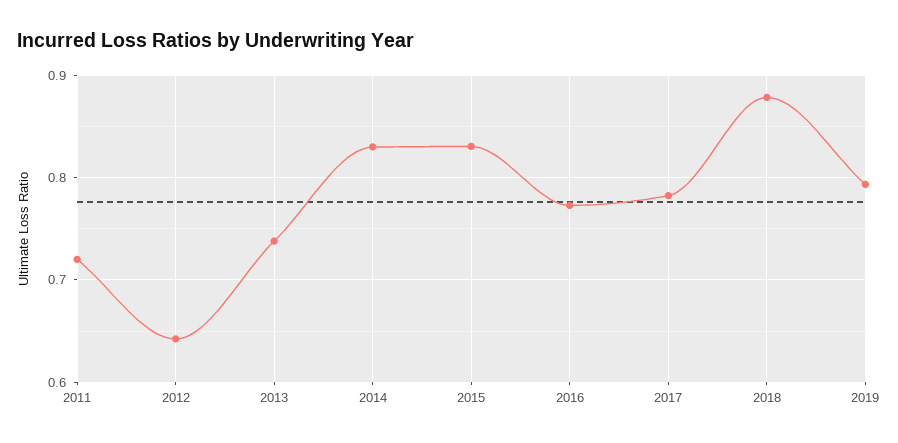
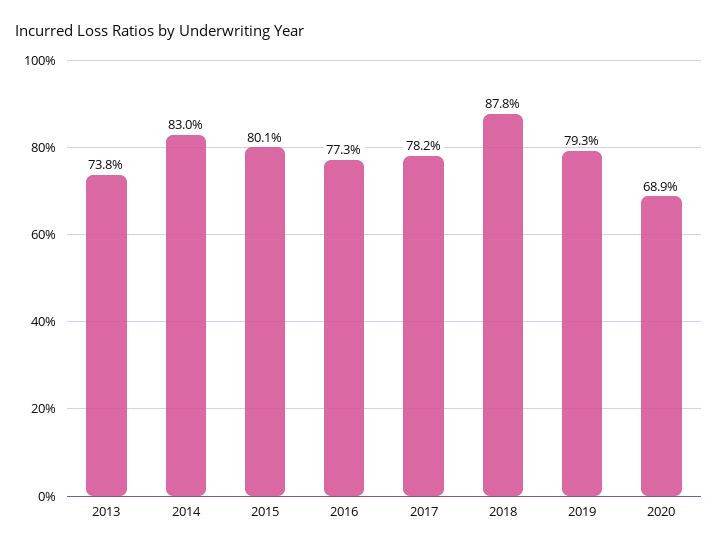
2011: 0.72 -> none
2012: 0.64 -> none
2015: 0.83 -> 0.801
2020: none -> 0.689

